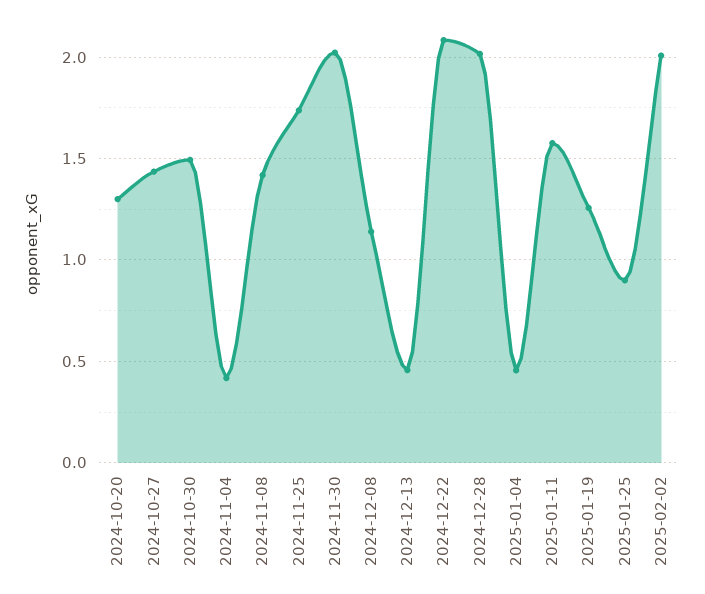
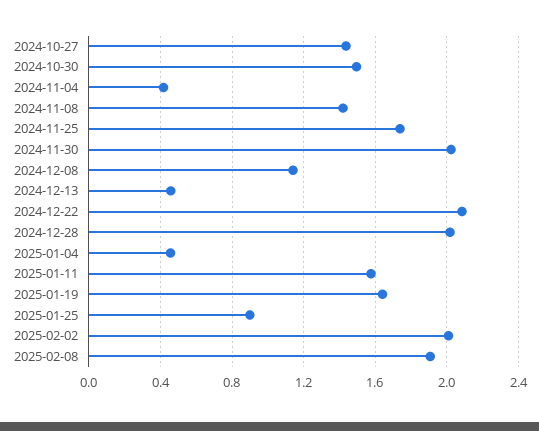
2024-10-20: 1.3 -> none
2025-01-19: 1.25 -> 1.65
2025-02-08: none -> 1.9

